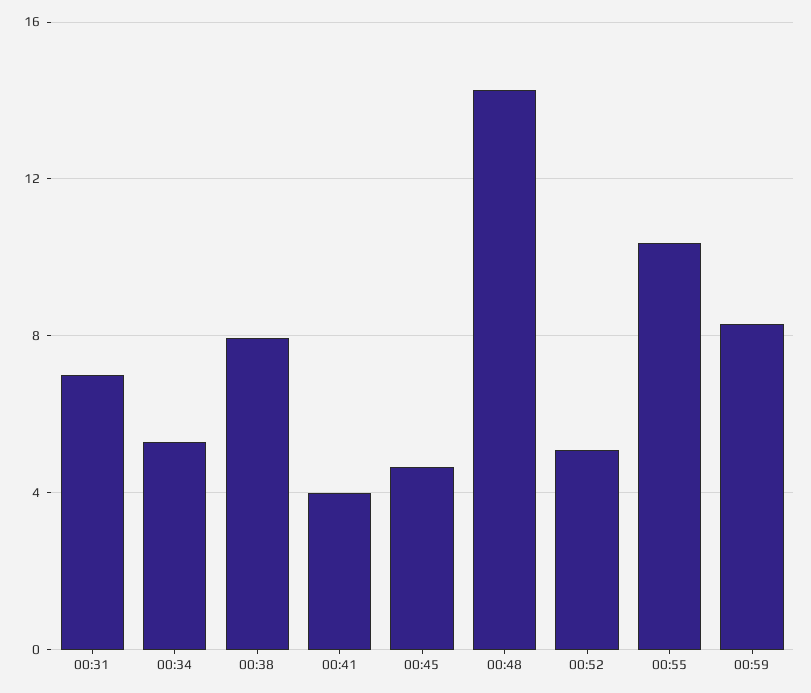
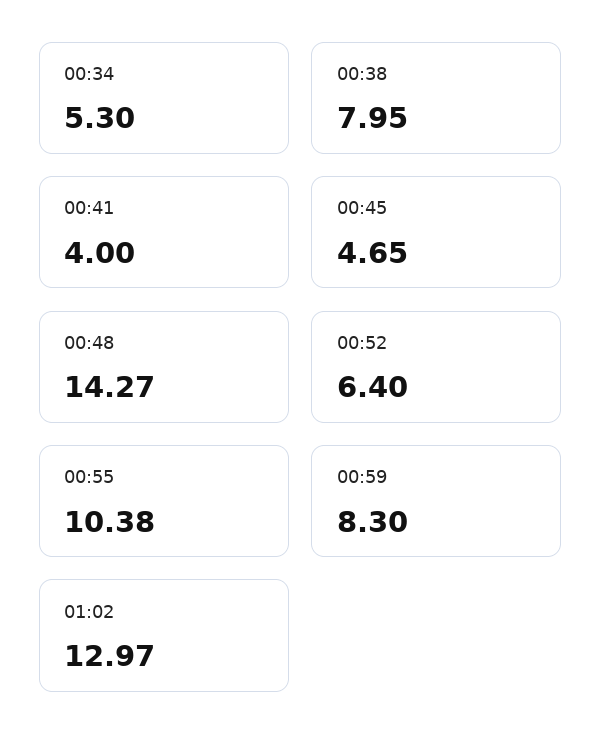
00:31: 7 -> none
00:52: 5 -> 6.4
01:02: none -> 12.97

